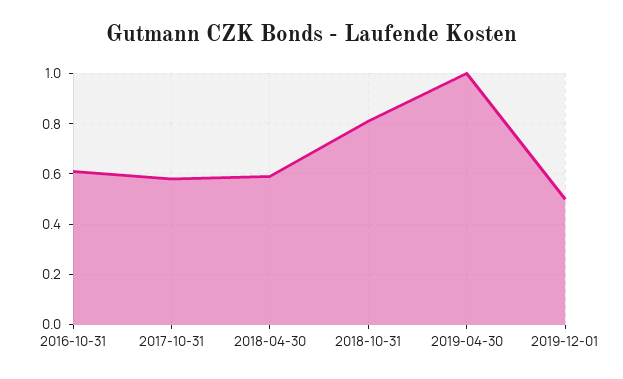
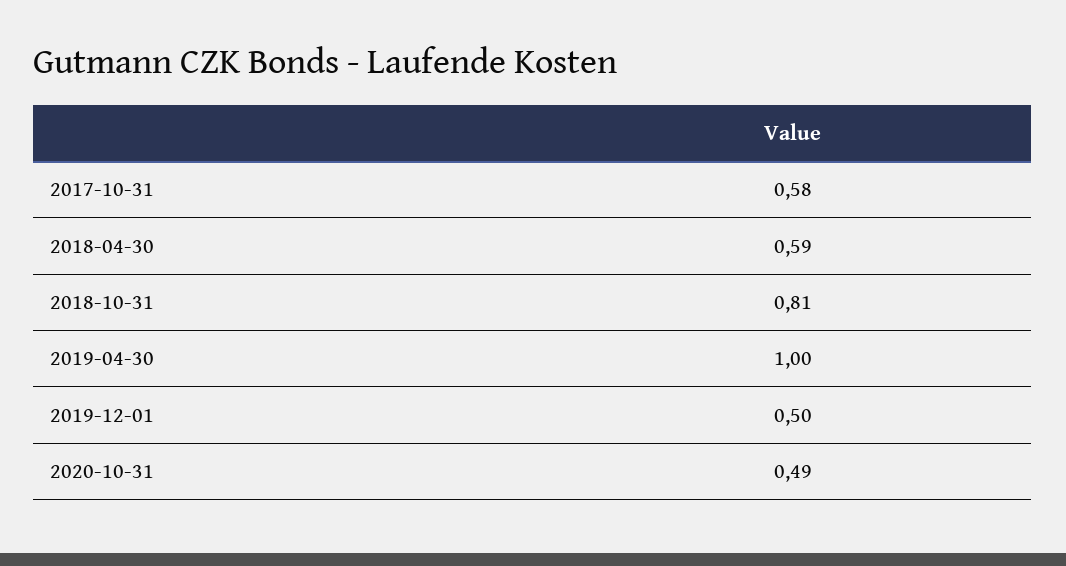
2016-10-31: 0.6 -> none
2020-10-31: none -> 0.49

